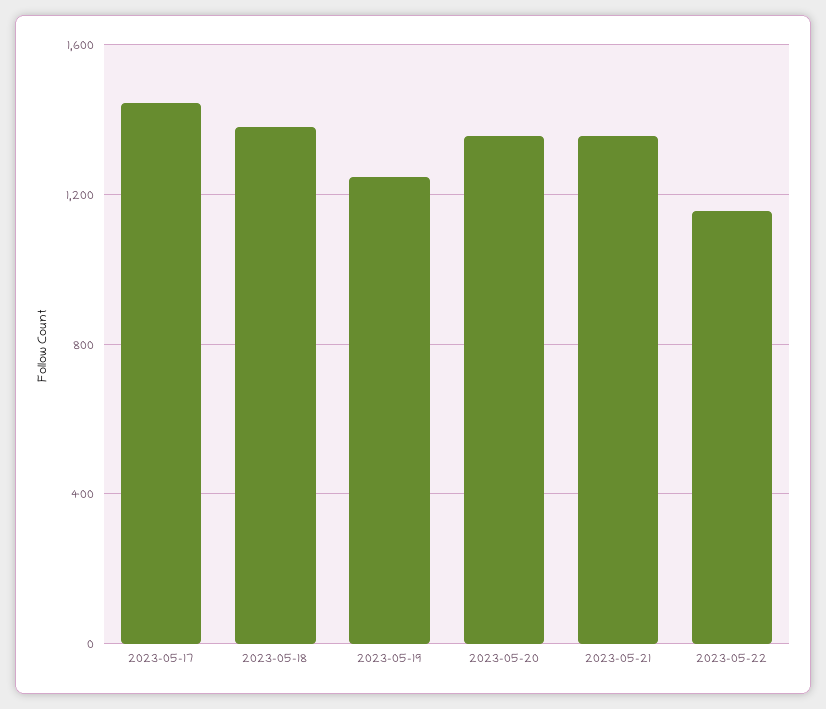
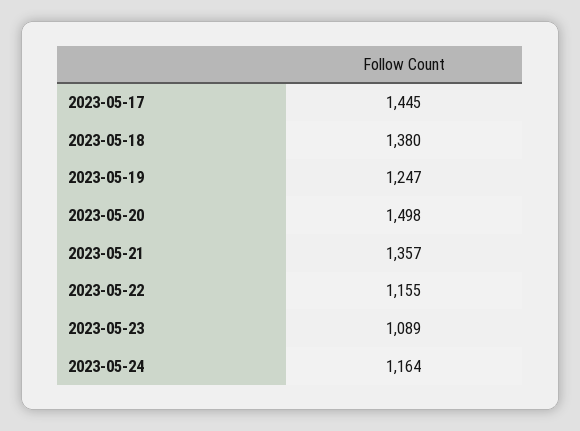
2023-05-20: 1350 -> 1498
2023-05-23: none -> 1089
2023-05-24: none -> 1164

